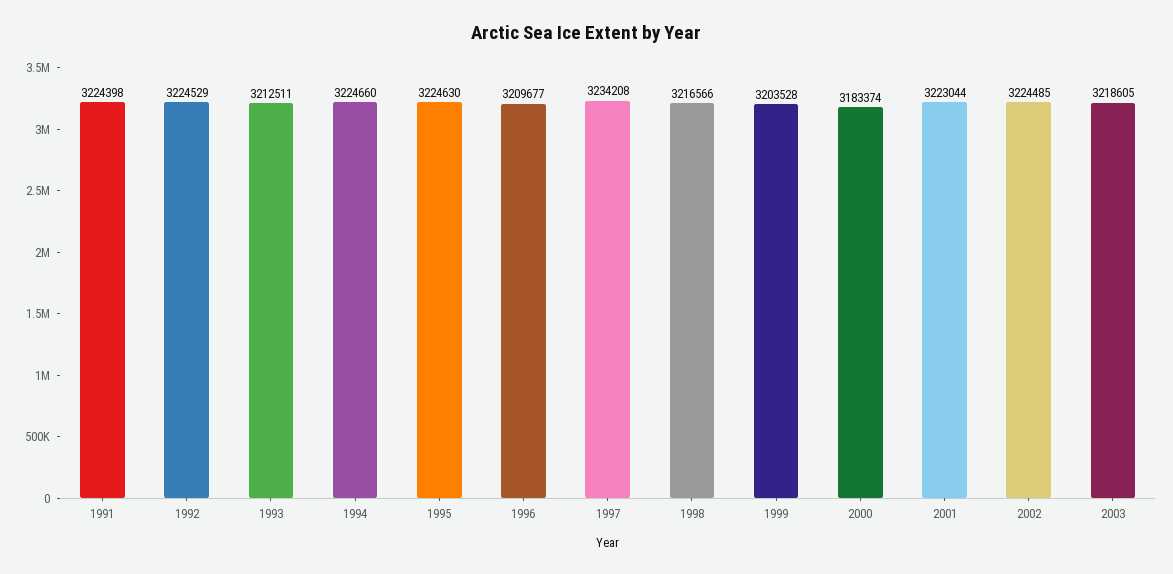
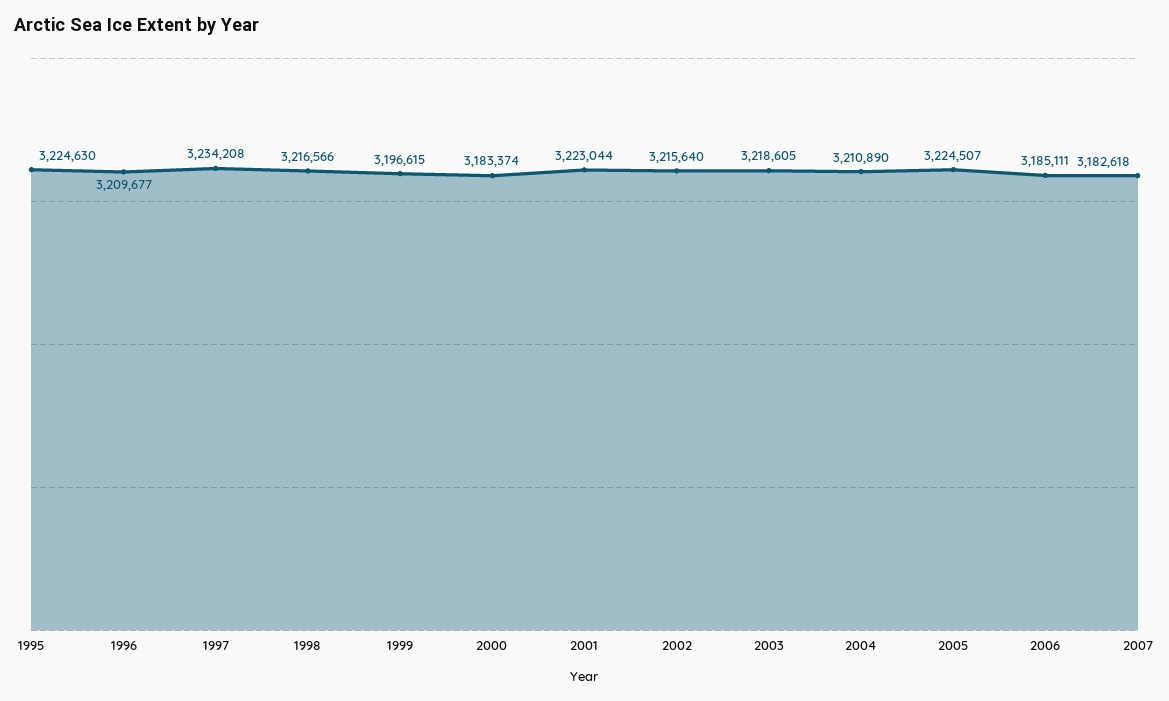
1991: 3224398 -> none
1992: 3224529 -> none
1993: 3212511 -> none
1994: 3224660 -> none
1999: 3203528 -> 3196615
2002: 3224485 -> 3215640
2004: none -> 3210890
2005: none -> 3224507
2006: none -> 3185111
2007: none -> 3182618

